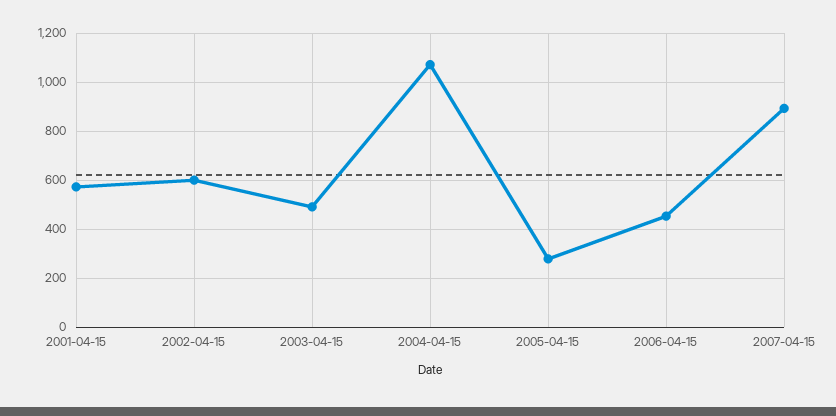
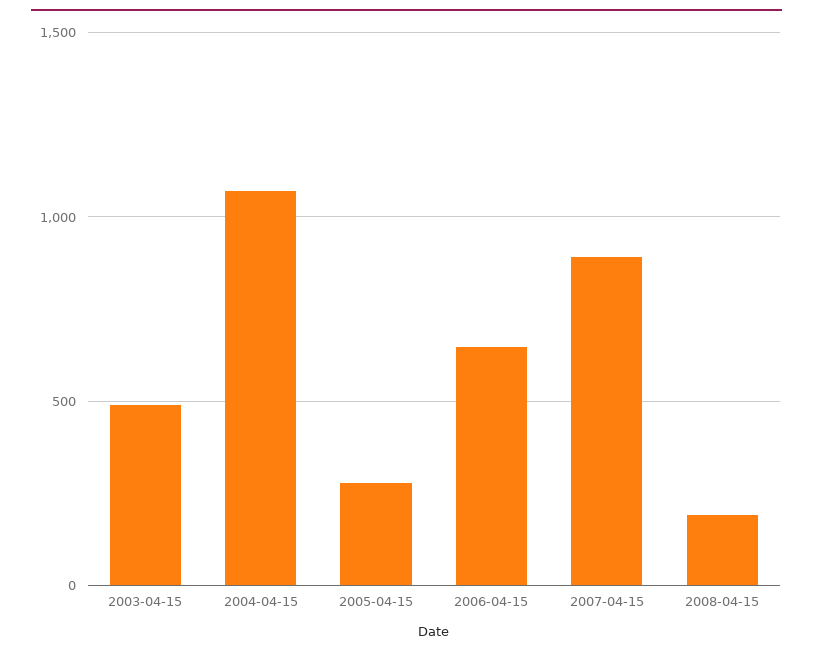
2001-04-15: 575 -> none
2002-04-15: 600 -> none
2006-04-15: 450 -> 650
2008-04-15: none -> 200

